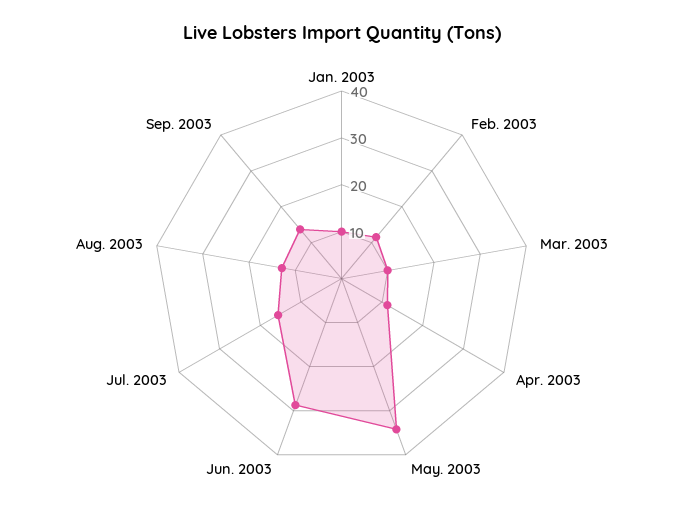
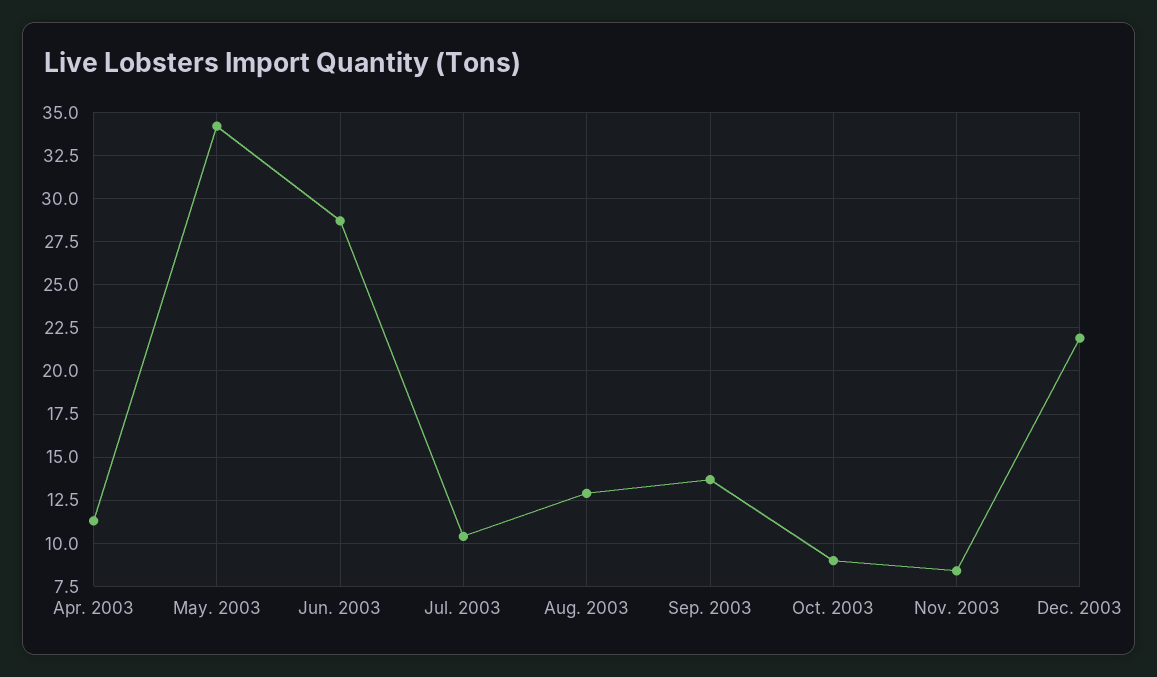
Jan. 2003: 10 -> none
Feb. 2003: 12 -> none
Mar. 2003: 10 -> none
Jul. 2003: 16 -> 10.5
Oct. 2003: none -> 9
Nov. 2003: none -> 8.5
Dec. 2003: none -> 22

